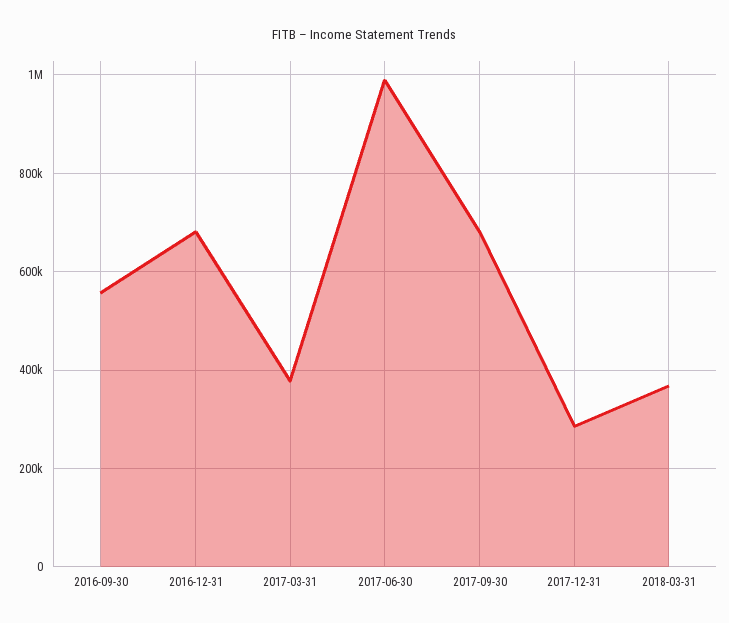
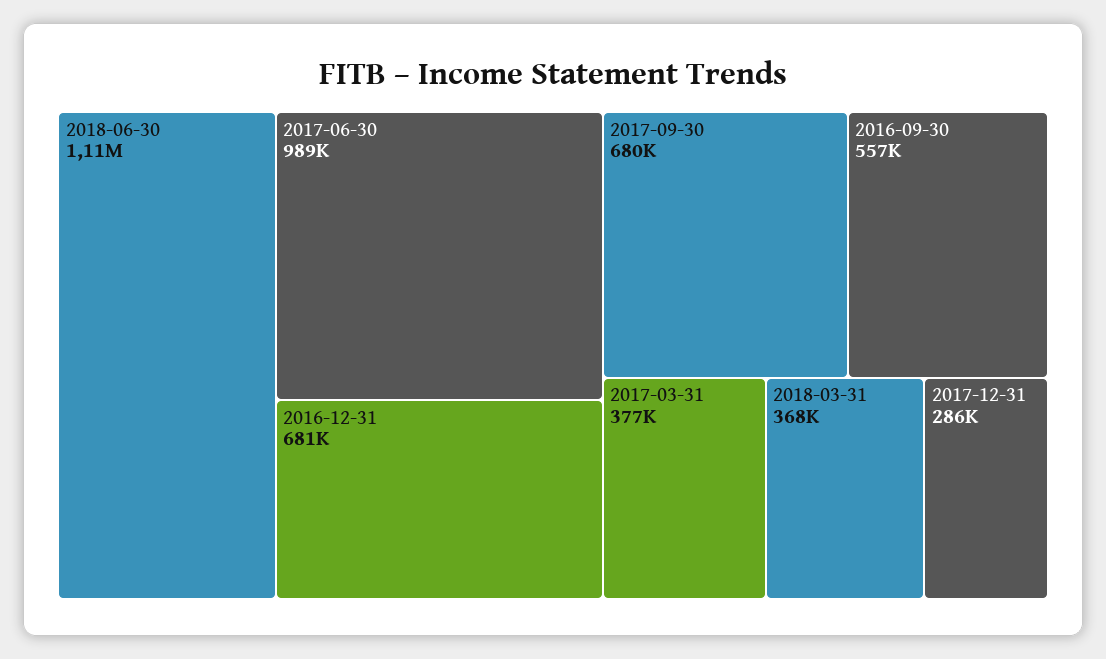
2018-06-30: none -> 1110000

